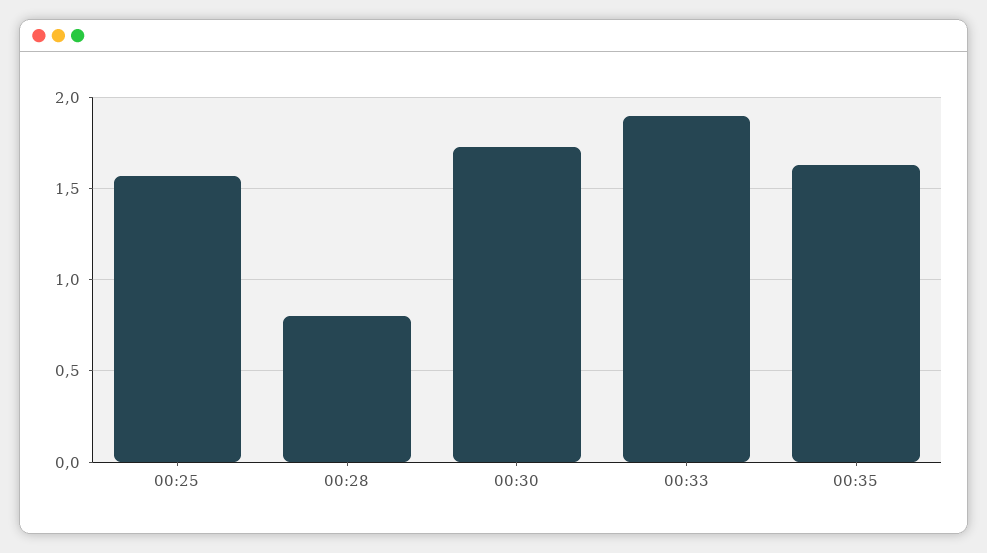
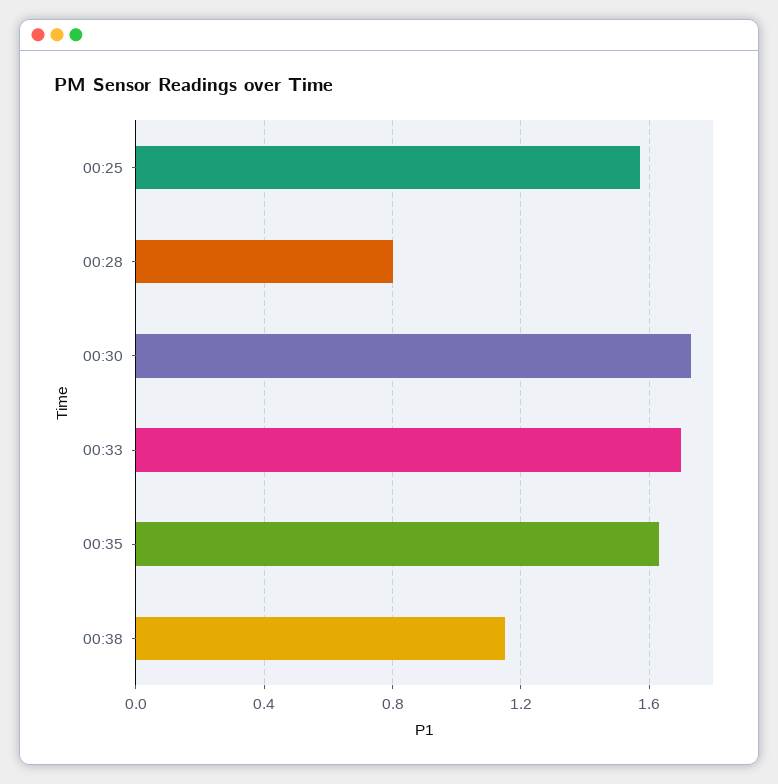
00:33: 1.9 -> 1.7
00:38: none -> 1.15

